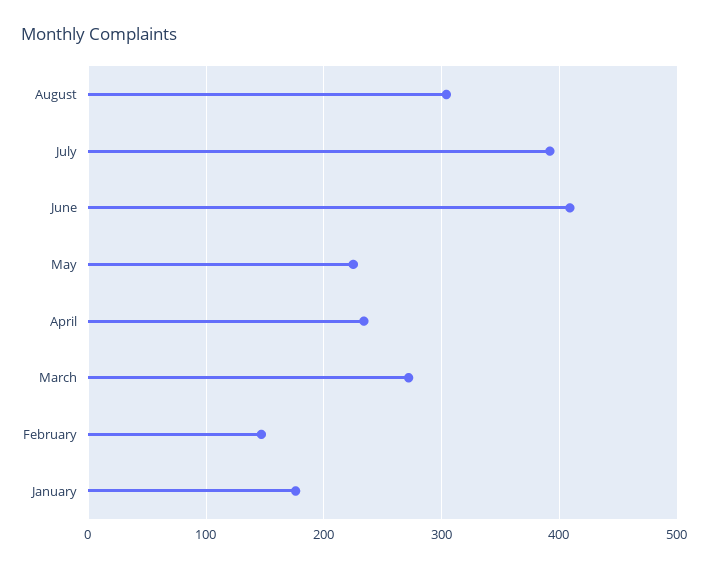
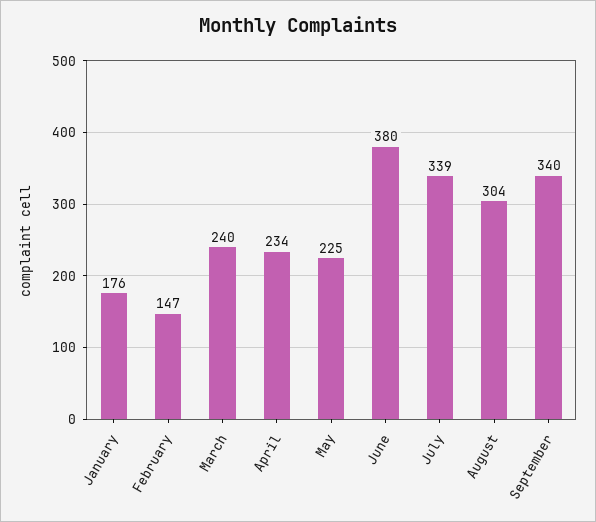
July: 390 -> 339
June: 410 -> 380
March: 270 -> 240
September: none -> 340

